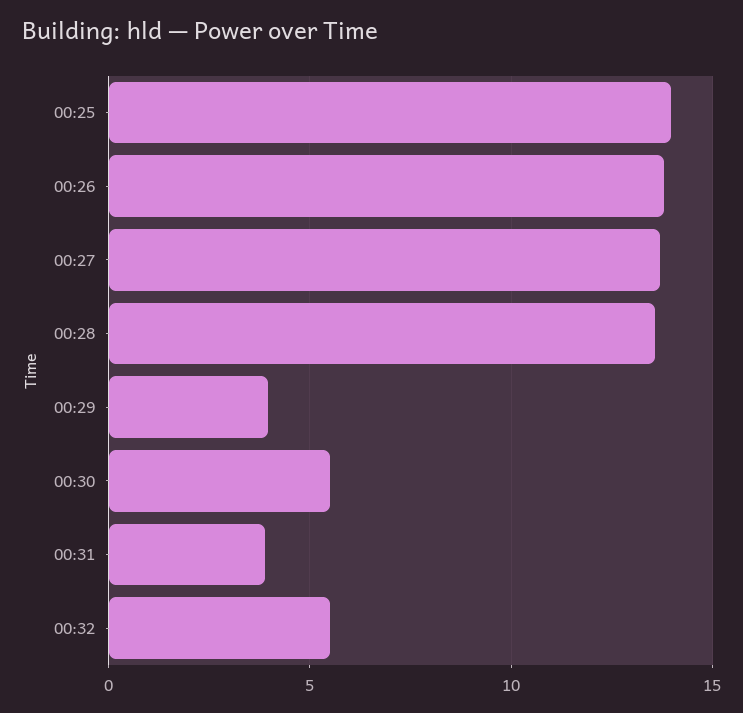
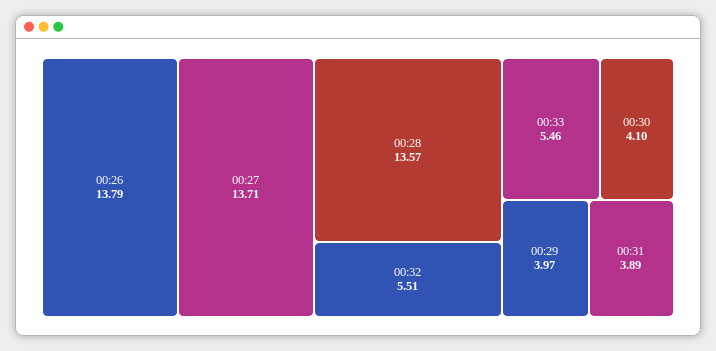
00:25: 14 -> none
00:30: 5.5 -> 4.1
00:33: none -> 5.46

